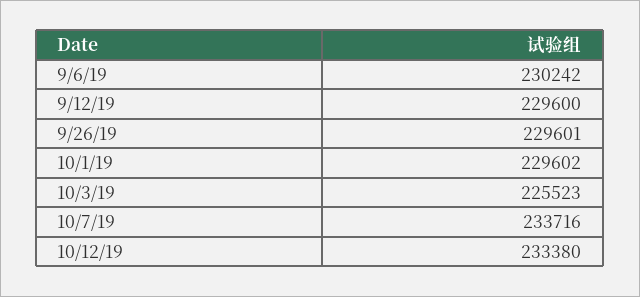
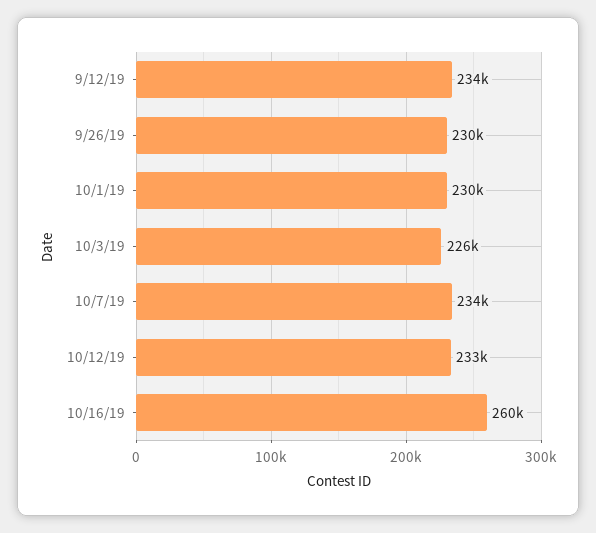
9/6/19: 230242 -> none
9/12/19: 229600 -> 234000
10/16/19: none -> 260000

